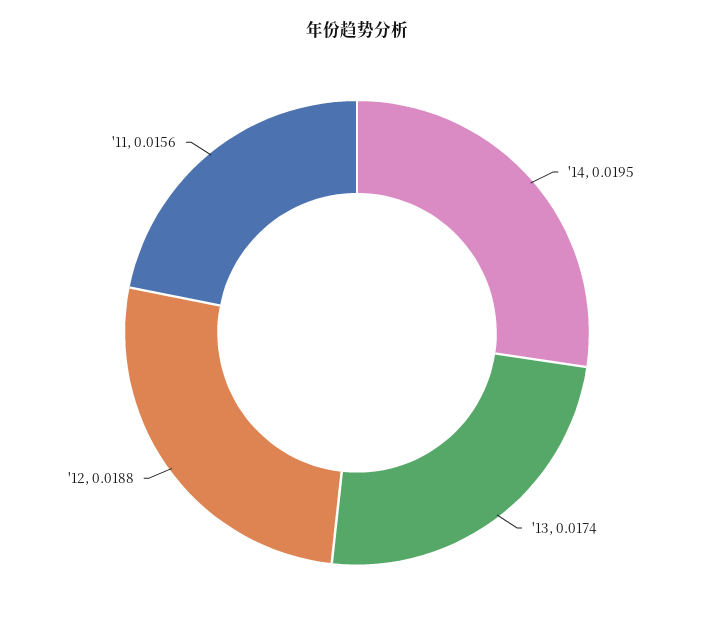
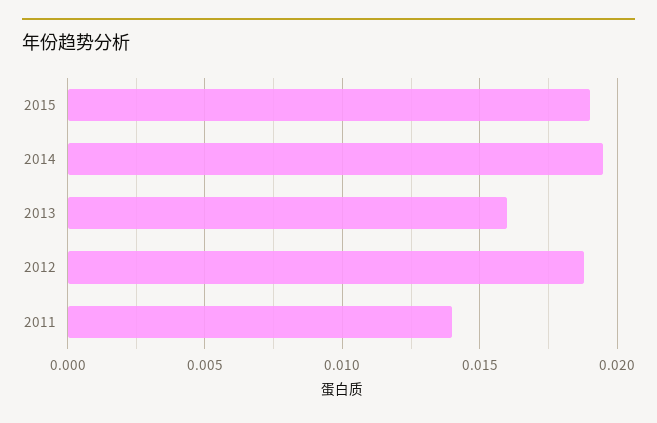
'13: 0.0174 -> 0.016
'11: 0.0156 -> 0.014
2015: none -> 0.019

